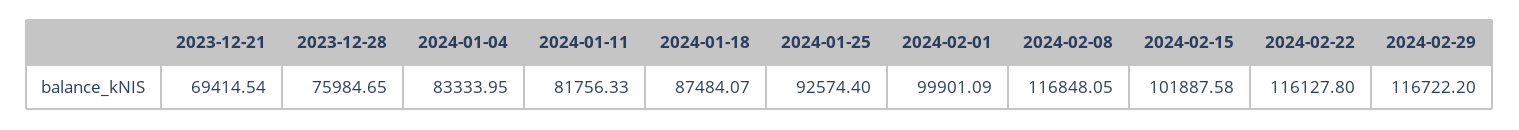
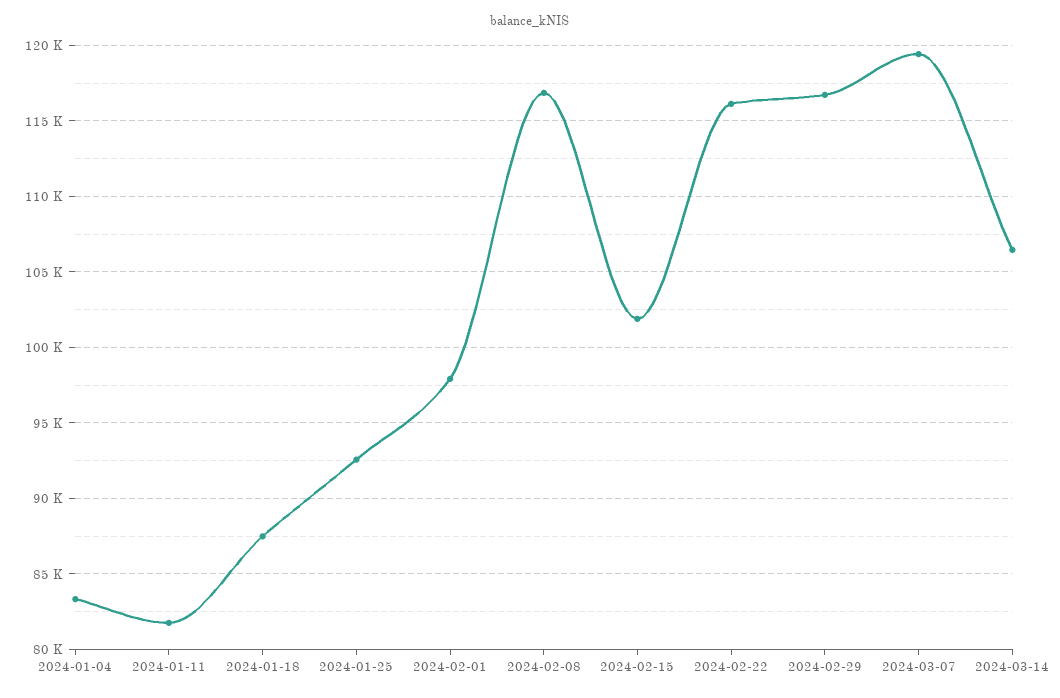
2023-12-21: 69414.54 -> none
2023-12-28: 75984.65 -> none
2024-02-01: 99901.09 -> 98000
2024-03-07: none -> 119500
2024-03-14: none -> 106500

